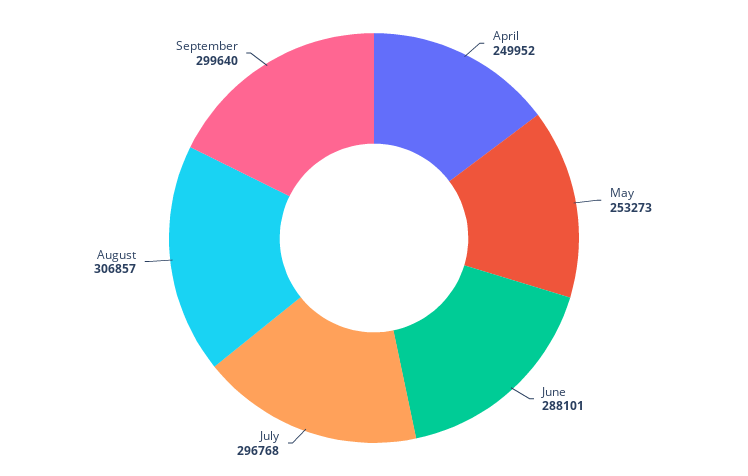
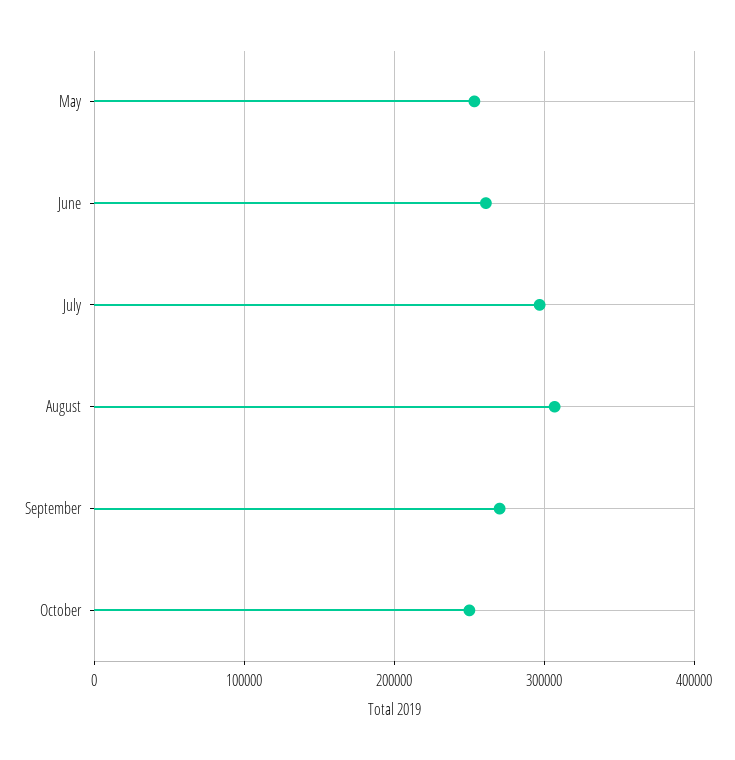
April: 249952 -> none
June: 288101 -> 260000
September: 299640 -> 270000
October: none -> 250000

